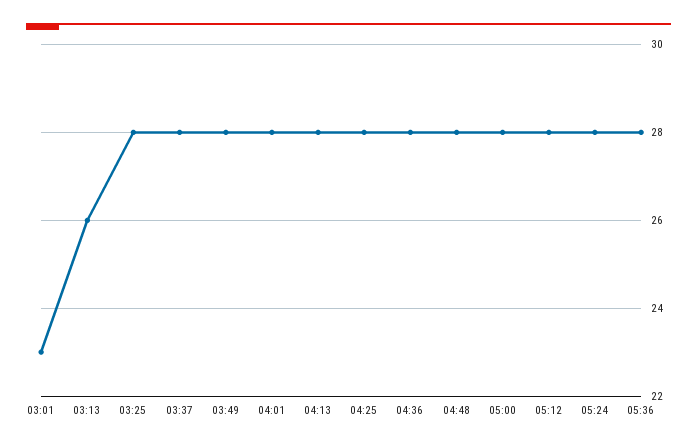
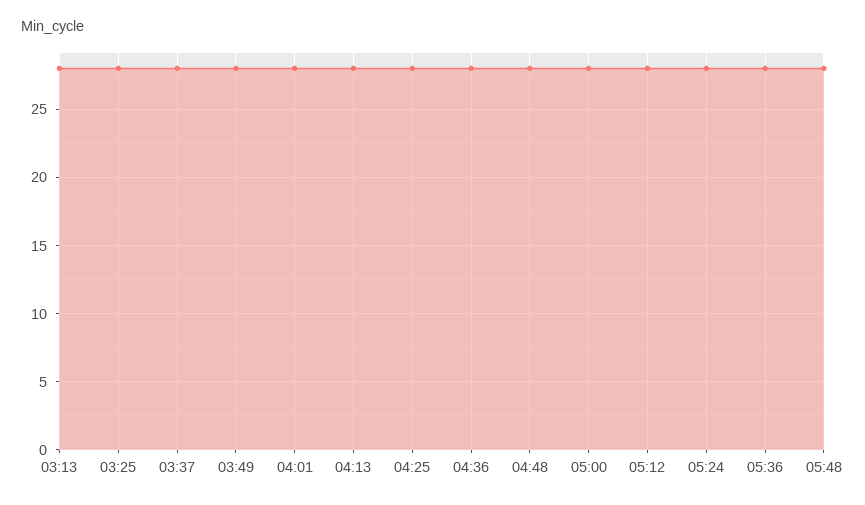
03:01: 23 -> none
03:13: 26 -> 28
05:48: none -> 28

